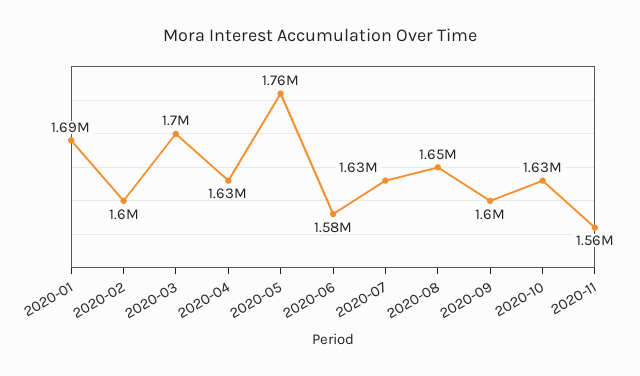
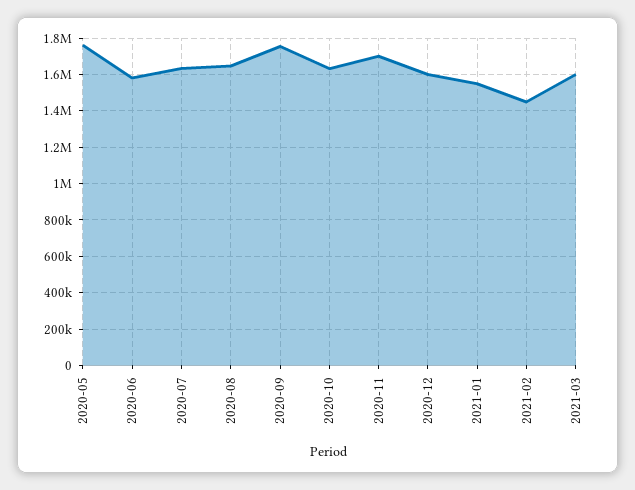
2020-01: 1690000 -> none
2020-02: 1600000 -> none
2020-03: 1700000 -> none
2020-04: 1630000 -> none
2020-09: 1600000 -> 1750000
2020-11: 1560000 -> 1700000
2020-12: none -> 1600000
2021-01: none -> 1550000
2021-02: none -> 1450000
2021-03: none -> 1600000

